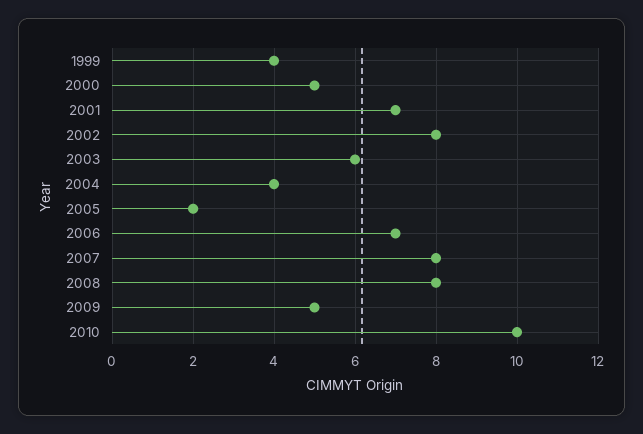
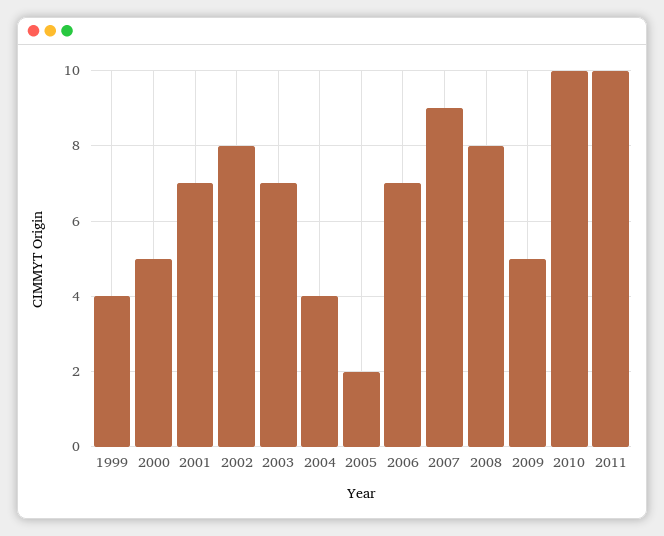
2003: 6 -> 7
2007: 8 -> 9
2011: none -> 10

